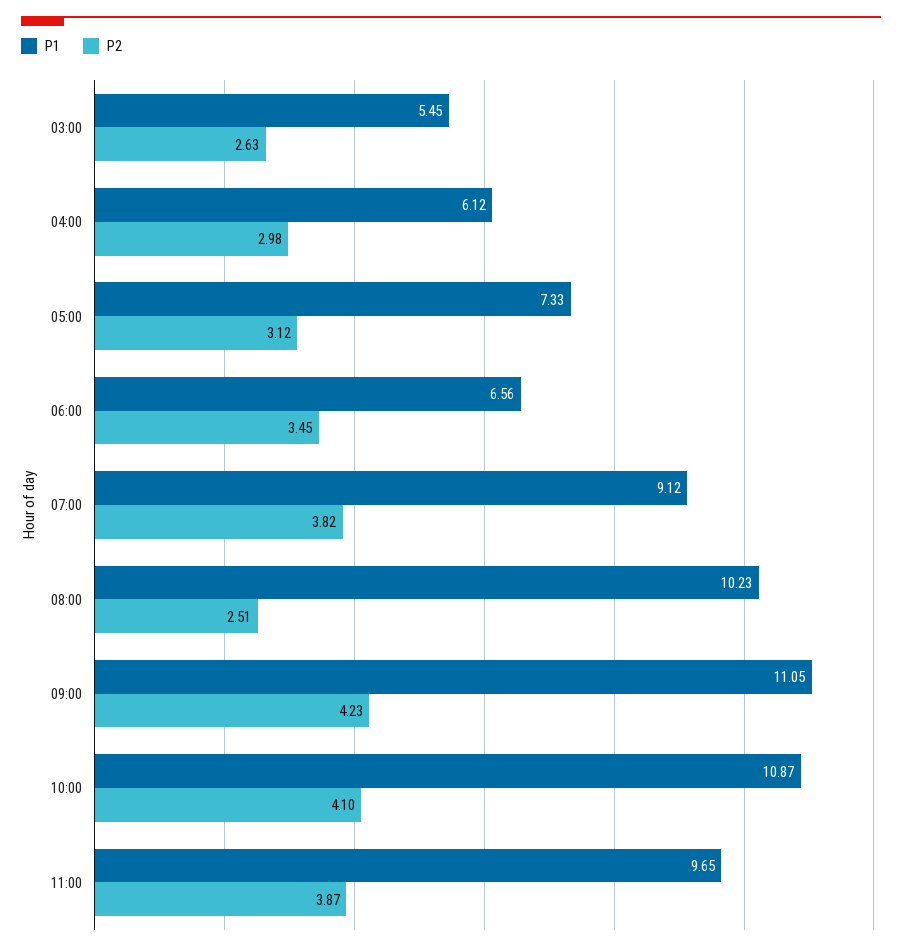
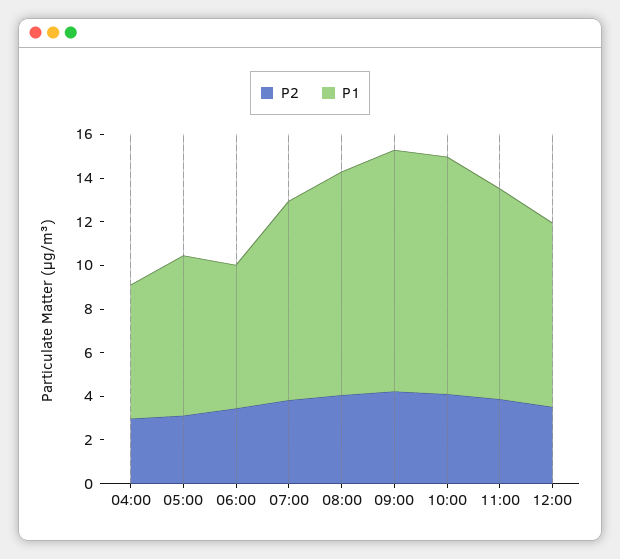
P1, 03:00: 5.45 -> none
P2, 03:00: 2.63 -> none
P2, 08:00: 2.51 -> 4
P2, 12:00: none -> 3.5
P1, 12:00: none -> 8.5

